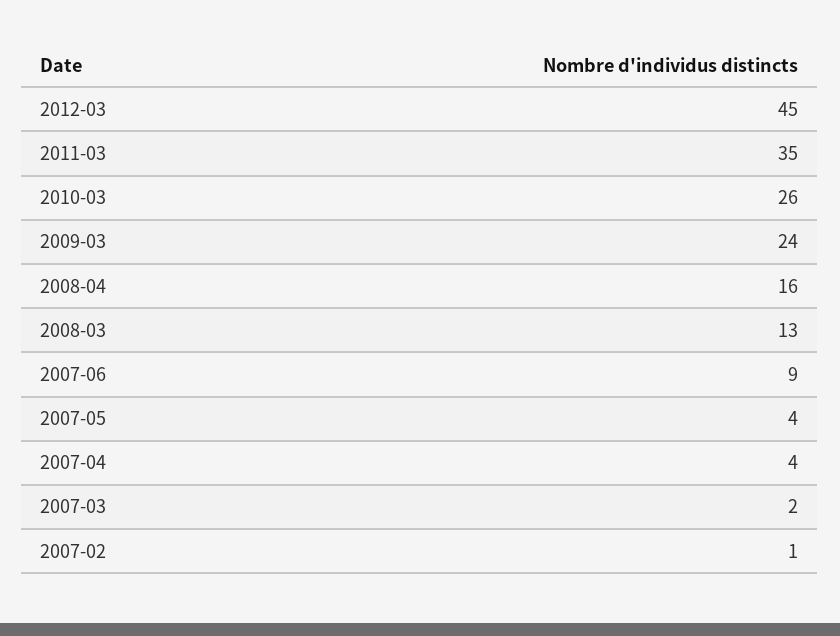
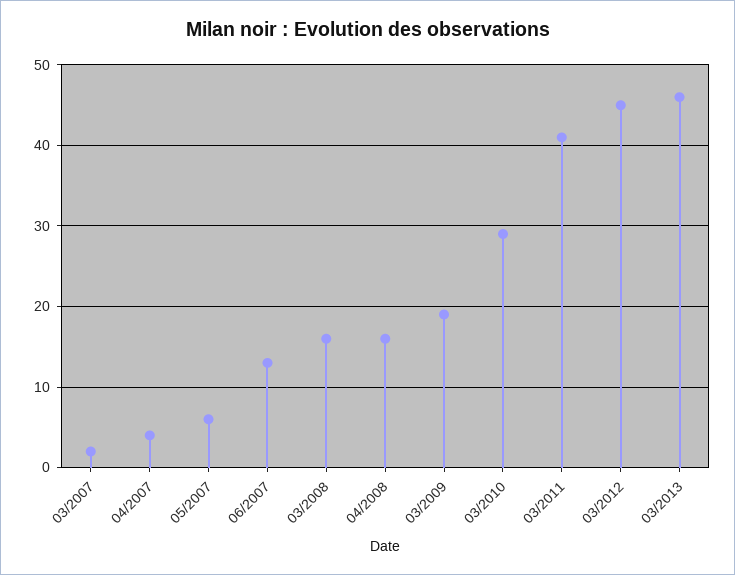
2011-03: 35 -> 41
2010-03: 26 -> 29
2009-03: 24 -> 19
2008-03: 13 -> 16
2007-06: 9 -> 13
2007-05: 4 -> 6
2007-02: 1 -> none
03/2013: none -> 46

